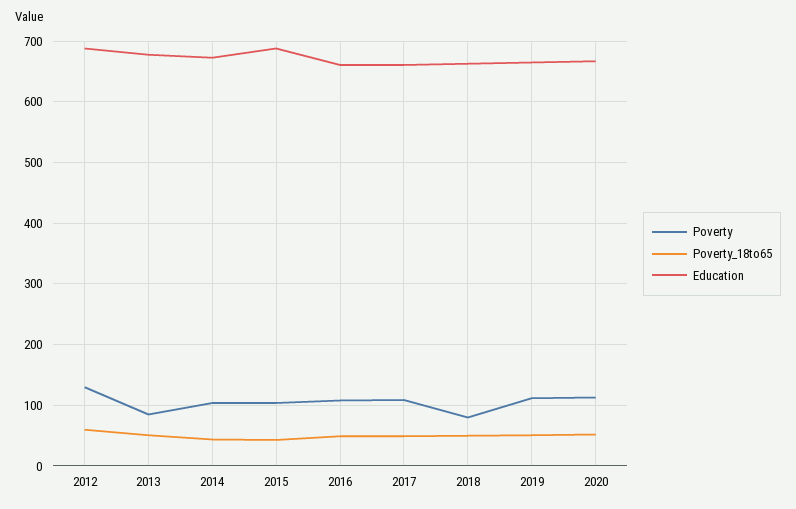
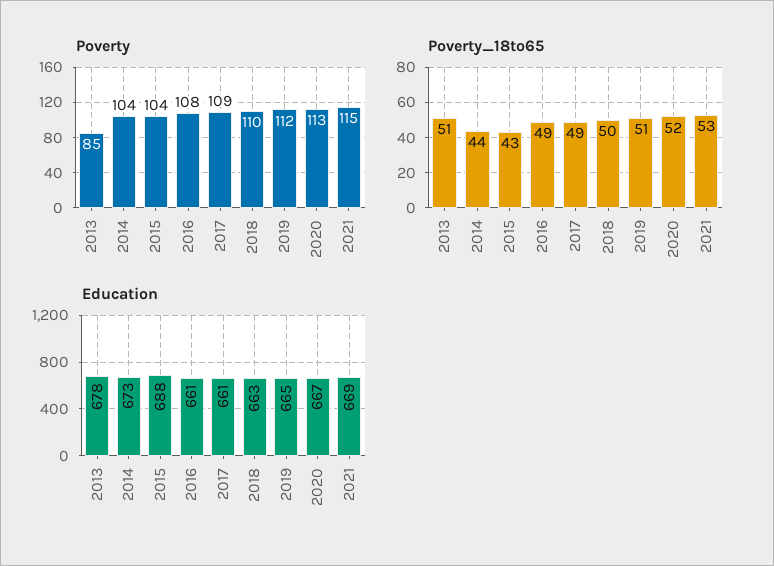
Poverty, 2012: 130 -> none
Poverty_18to65, 2012: 60 -> none
Education, 2012: 690 -> none
Poverty, 2018: 80 -> 110
Poverty, 2021: none -> 115
Poverty_18to65, 2021: none -> 53
Education, 2021: none -> 669

